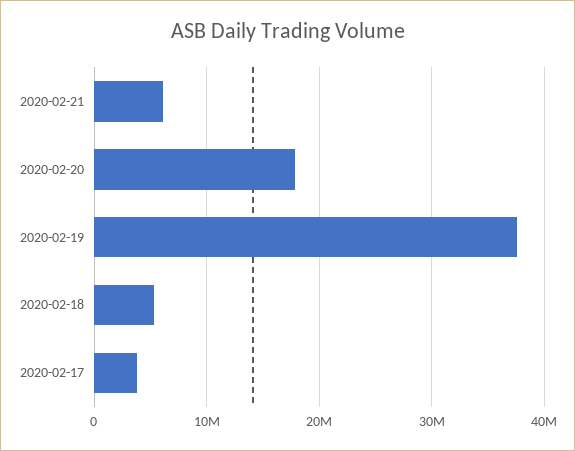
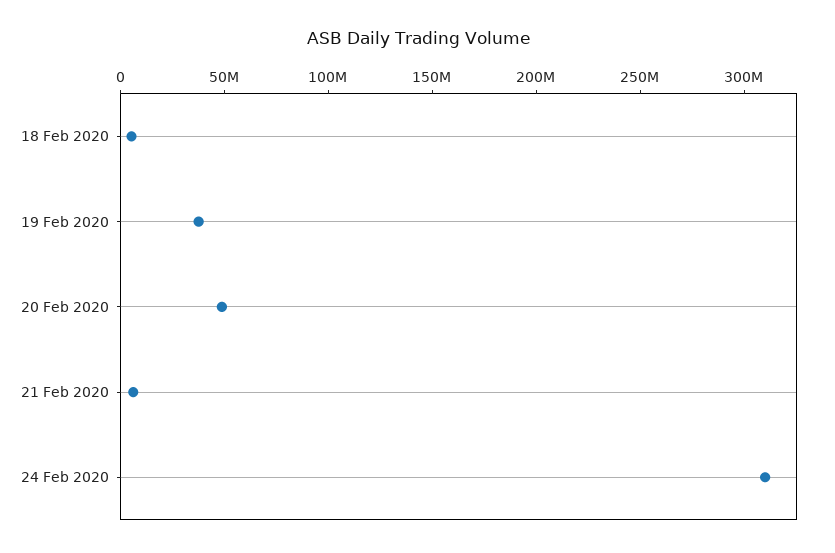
2020-02-20: 18000000 -> 50000000
2020-02-17: 4000000 -> none
24 Feb 2020: none -> 310000000

